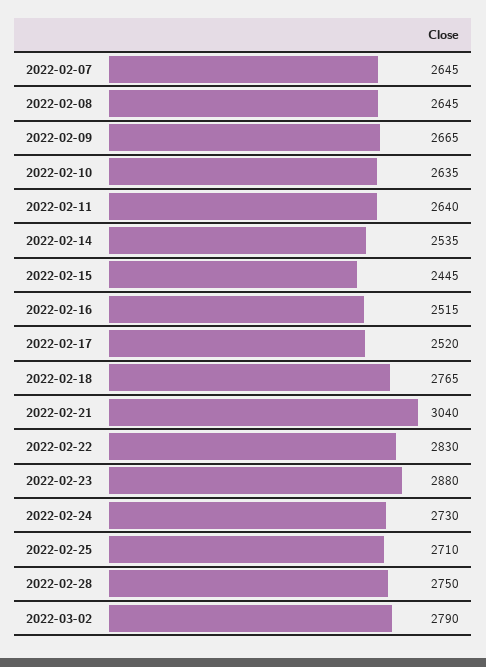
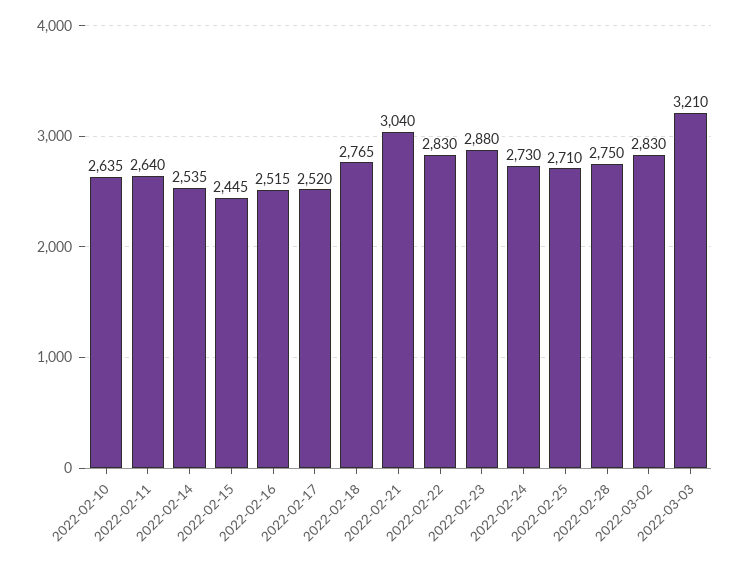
2022-02-07: 2645 -> none
2022-02-08: 2645 -> none
2022-02-09: 2665 -> none
2022-03-02: 2790 -> 2830
2022-03-03: none -> 3210

